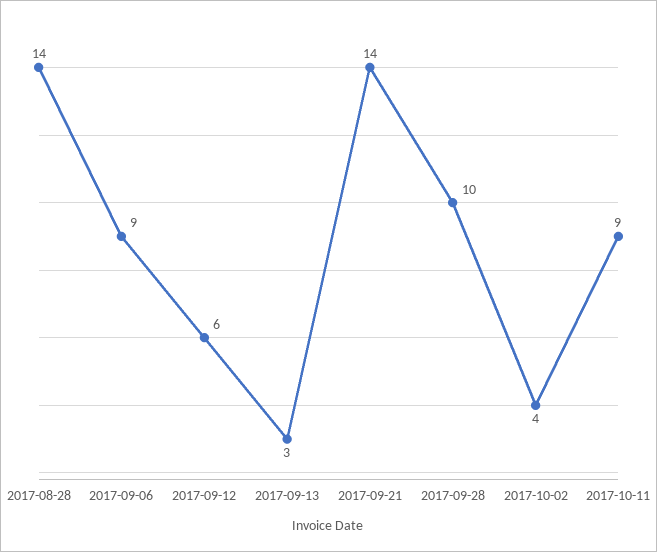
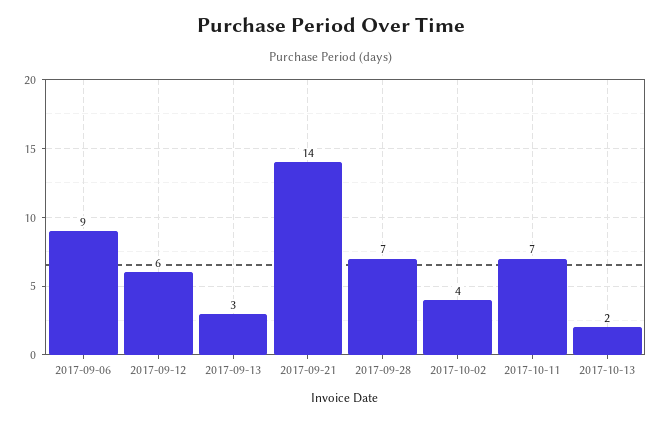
2017-08-28: 14 -> none
2017-09-28: 10 -> 7
2017-10-11: 9 -> 7
2017-10-13: none -> 2

